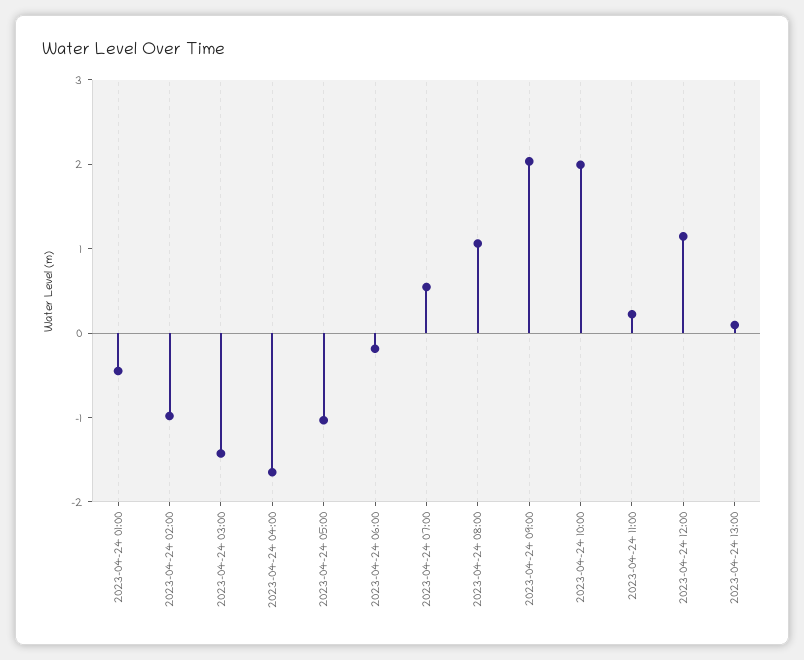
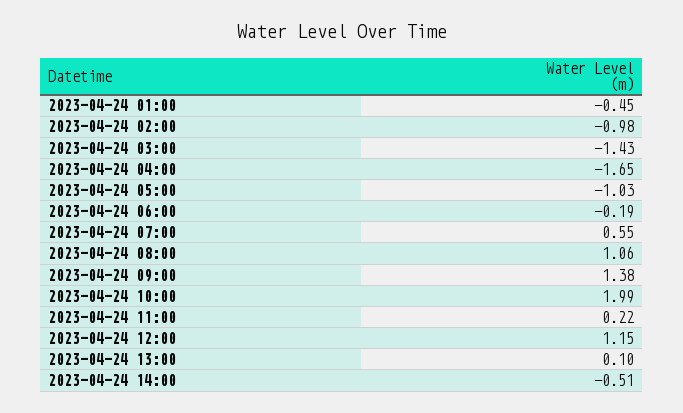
2023-04-24 09:00: 2 -> 1.38
2023-04-24 14:00: none -> -0.51

